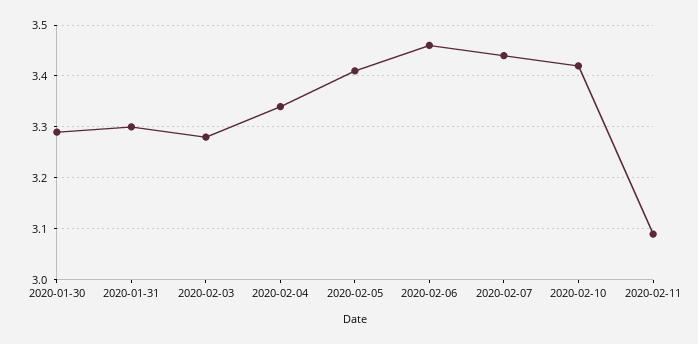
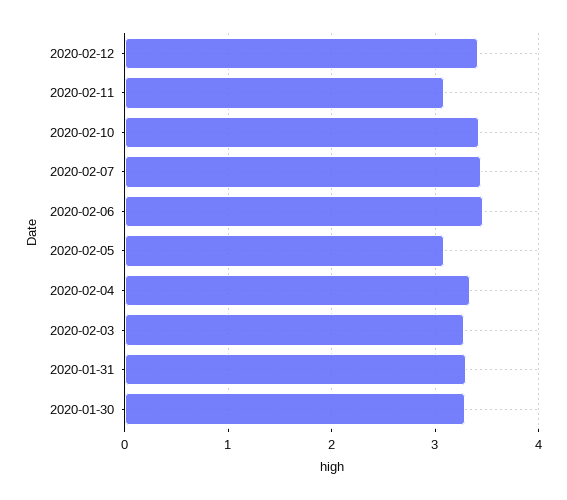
2020-02-05: 3.4 -> 3.1
2020-02-12: none -> 3.4

